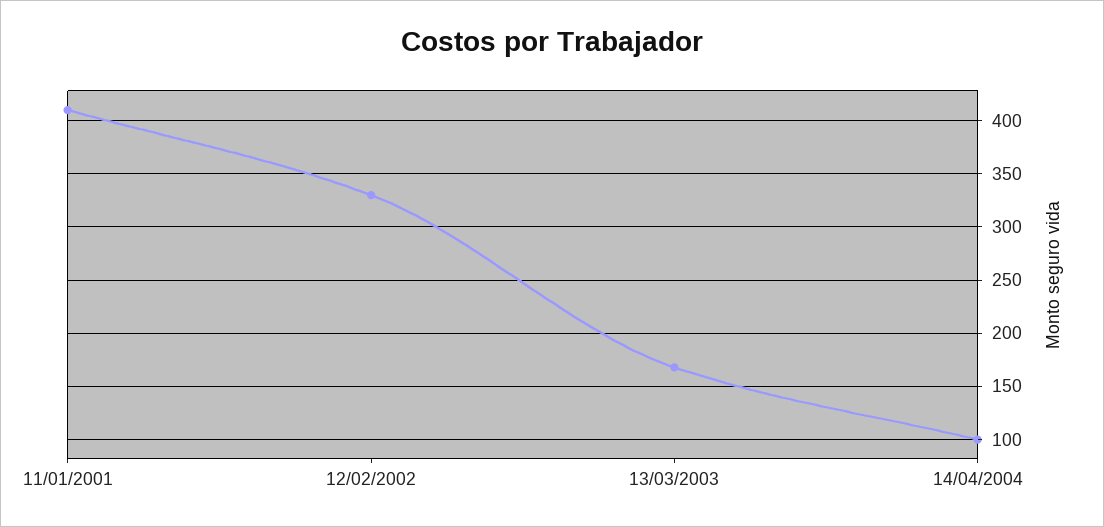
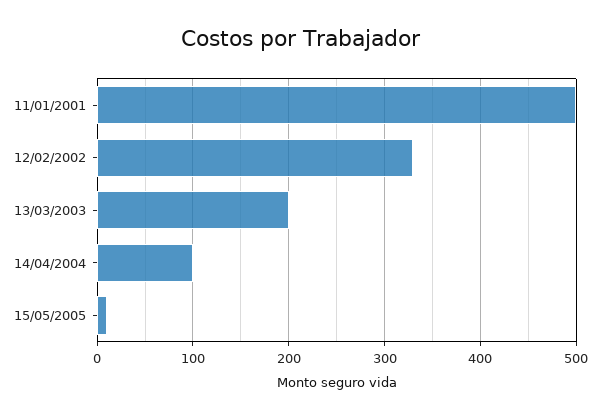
11/01/2001: 410 -> 500
13/03/2003: 170 -> 200
15/05/2005: none -> 10

